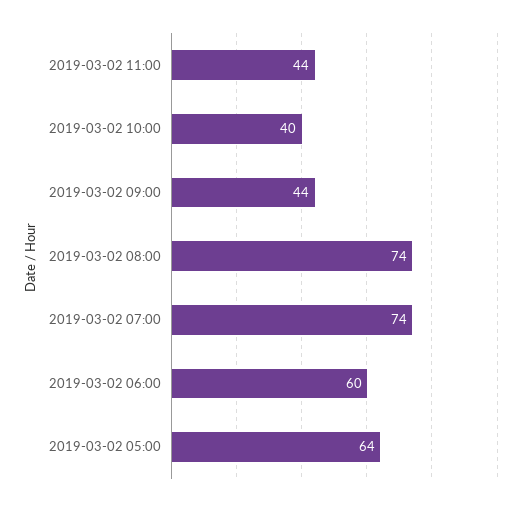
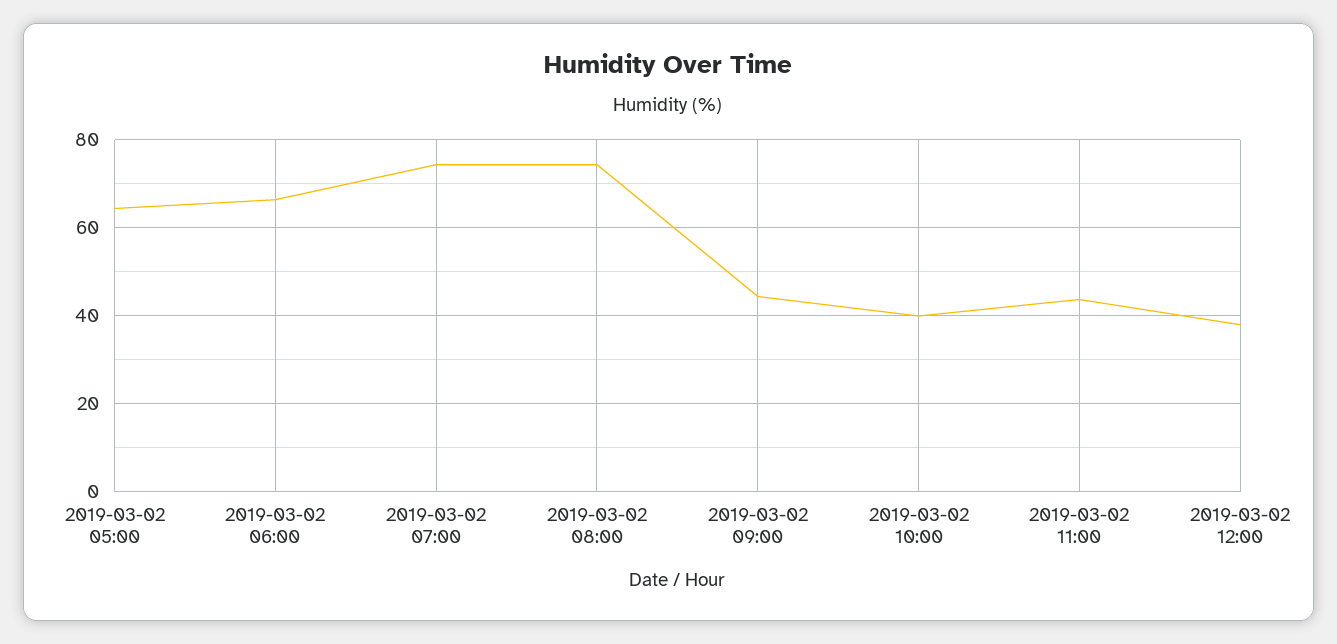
2019-03-02 06:00: 60 -> 66
2019-03-02 12:00: none -> 38

